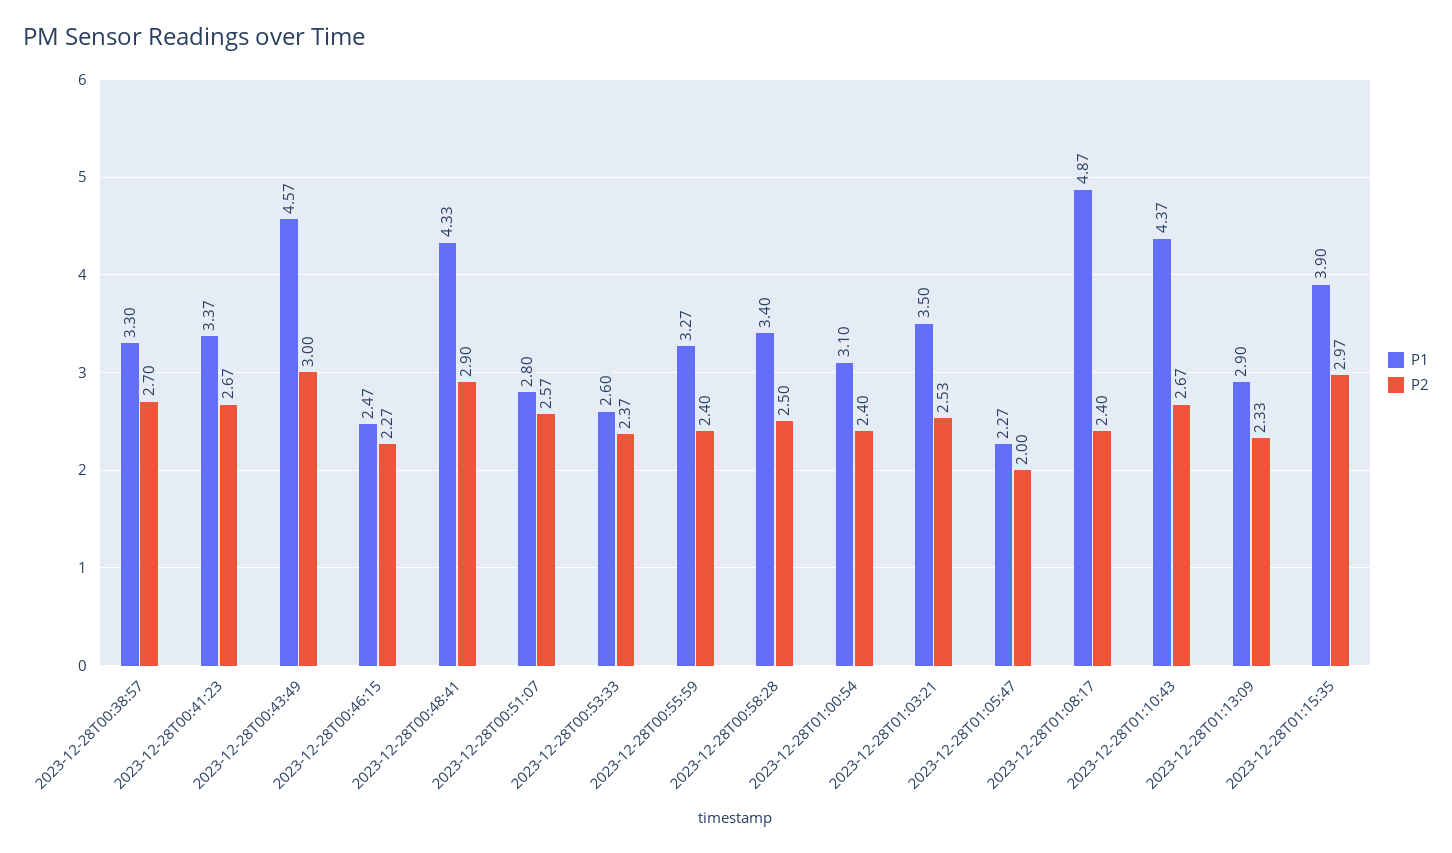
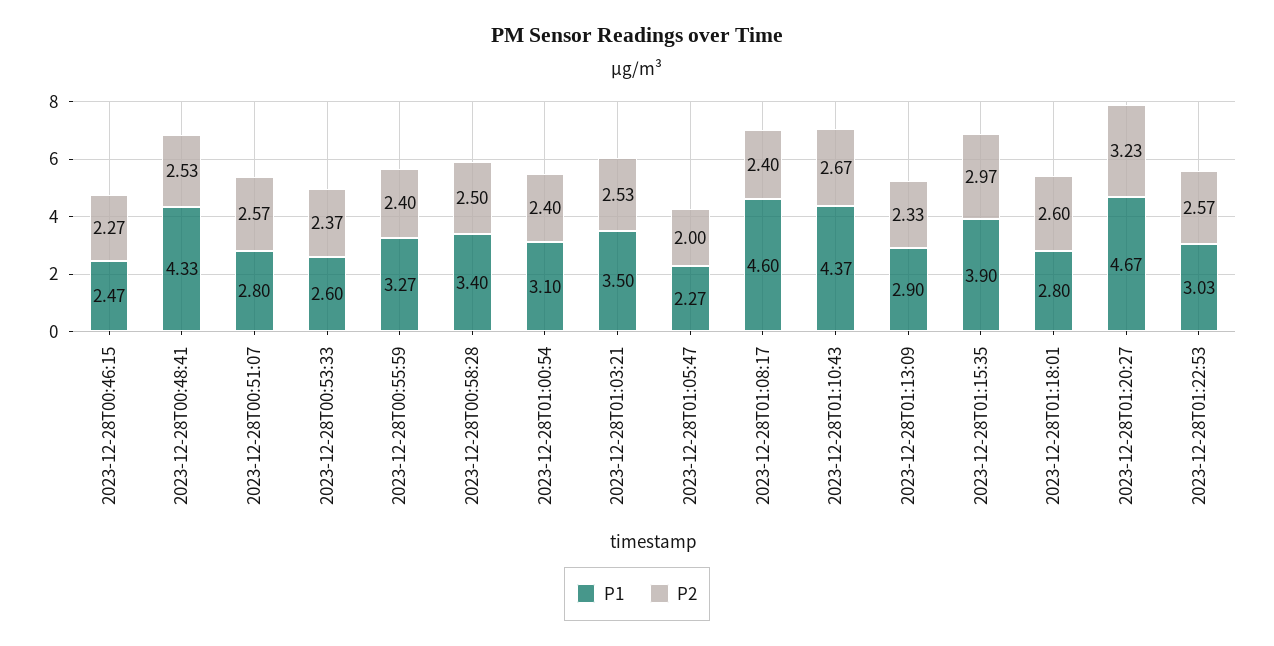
P1, 2023-12-28T00:38:57: 3.3 -> none
P2, 2023-12-28T00:38:57: 2.7 -> none
P1, 2023-12-28T00:41:23: 3.37 -> none
P2, 2023-12-28T00:41:23: 2.67 -> none
P1, 2023-12-28T00:43:49: 4.57 -> none
P2, 2023-12-28T00:43:49: 3 -> none
P2, 2023-12-28T00:48:41: 2.9 -> 2.53
P1, 2023-12-28T01:08:17: 4.87 -> 4.6
P1, 2023-12-28T01:18:01: none -> 2.8
P2, 2023-12-28T01:18:01: none -> 2.6
P1, 2023-12-28T01:20:27: none -> 4.67
P2, 2023-12-28T01:20:27: none -> 3.23
P1, 2023-12-28T01:22:53: none -> 3.03
P2, 2023-12-28T01:22:53: none -> 2.57

